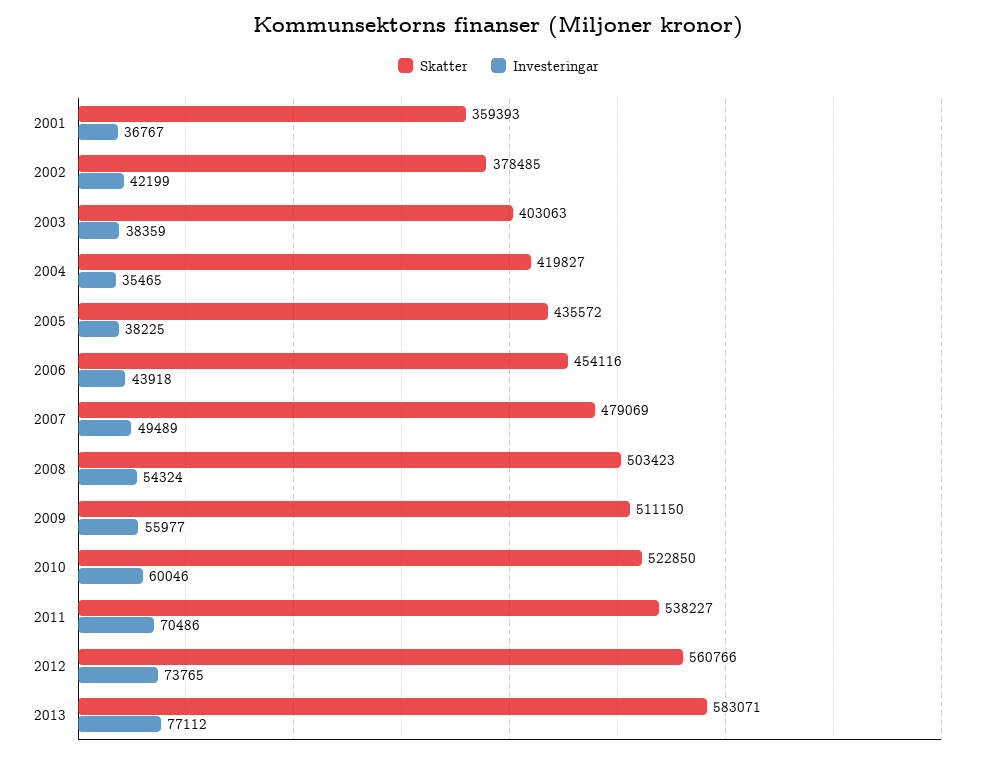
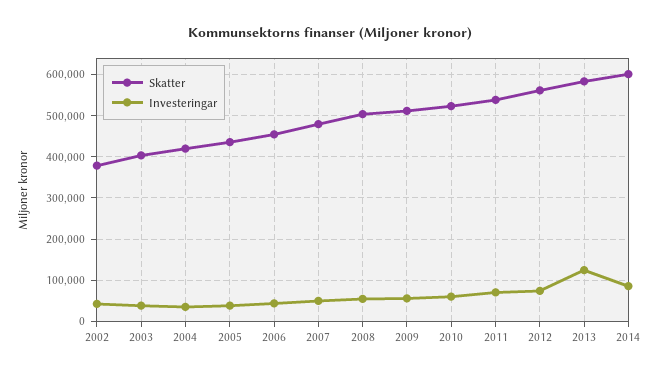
Skatter, 2001: 359393 -> none
Investeringar, 2001: 36767 -> none
Investeringar, 2013: 77112 -> 120000
Skatter, 2014: none -> 600000
Investeringar, 2014: none -> 80000

